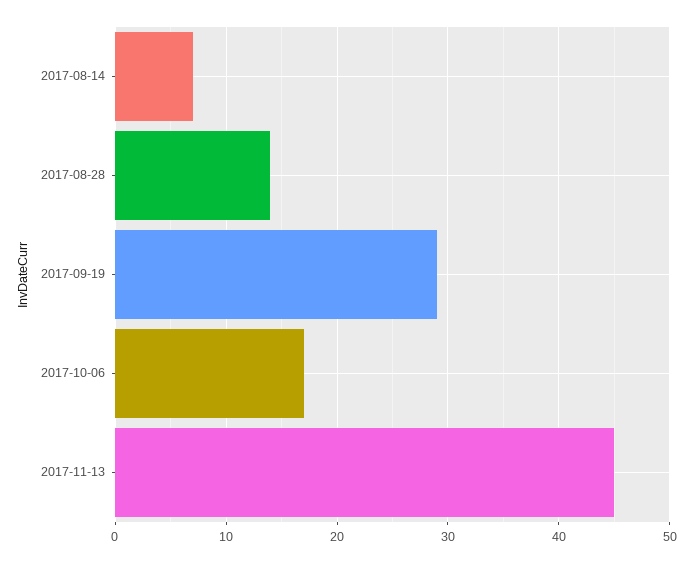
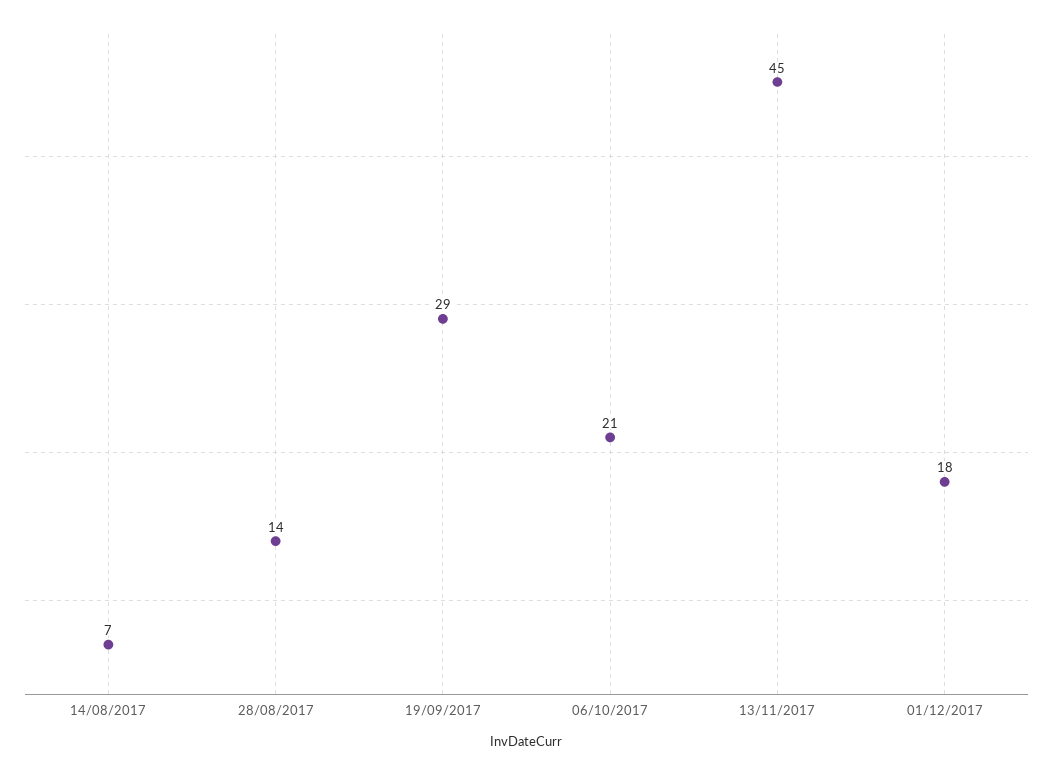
2017-10-06: 17 -> 21
01/12/2017: none -> 18

